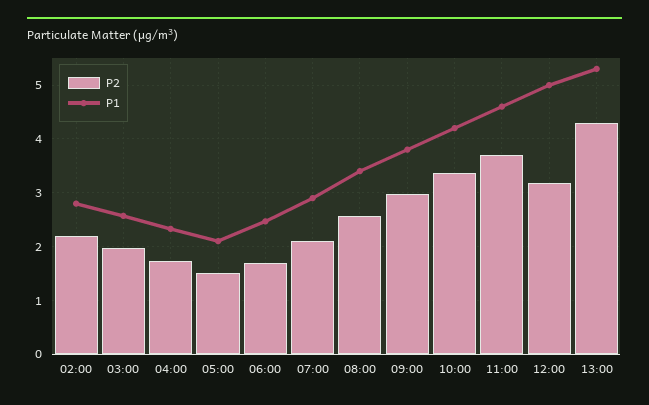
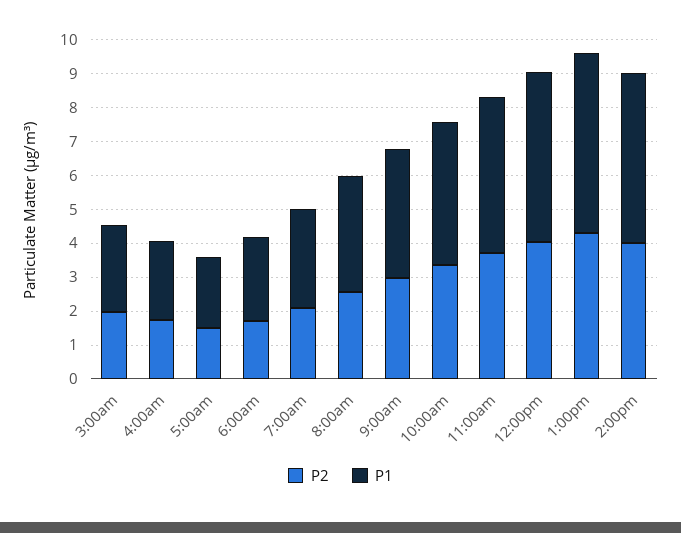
P2, 02:00: 2.2 -> none
P1, 02:00: 2.8 -> none
P2, 12:00: 3.2 -> 4
P2, 2:00pm: none -> 4
P1, 2:00pm: none -> 5

